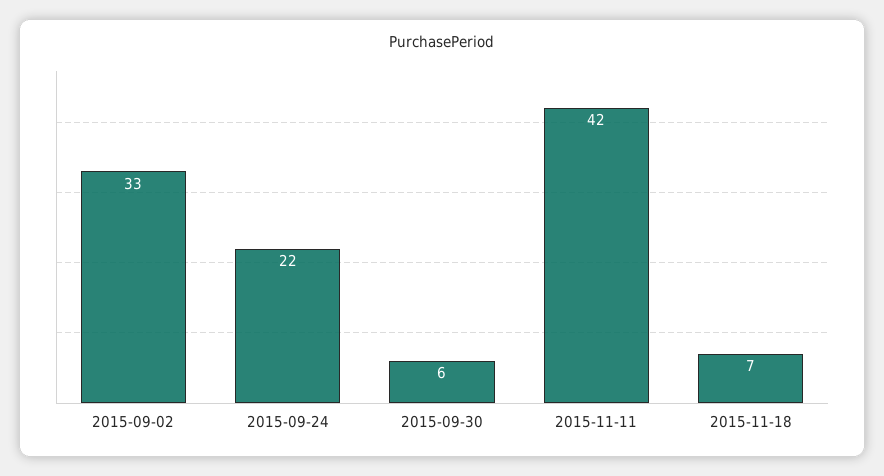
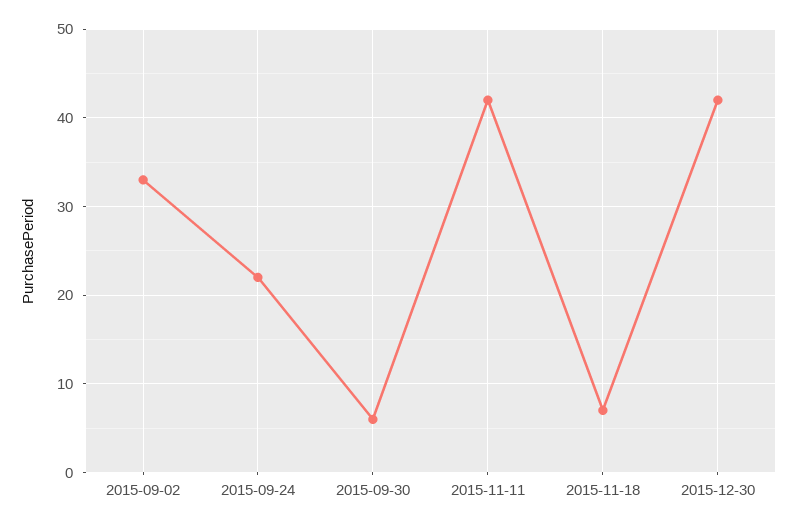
2015-12-30: none -> 42

